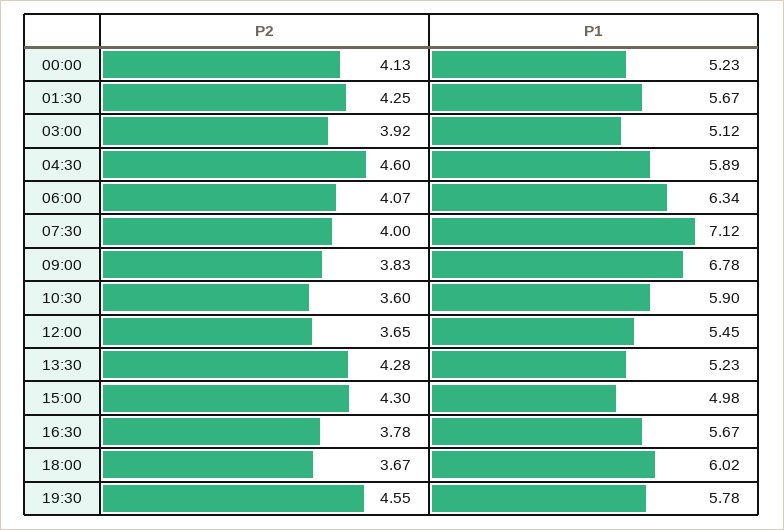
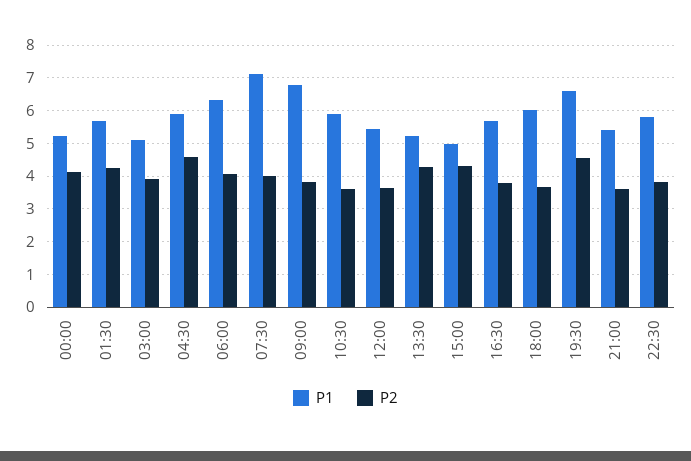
P1, 19:30: 5.78 -> 6.6
P1, 21:00: none -> 5.4
P2, 21:00: none -> 3.6
P1, 22:30: none -> 5.8
P2, 22:30: none -> 3.8

